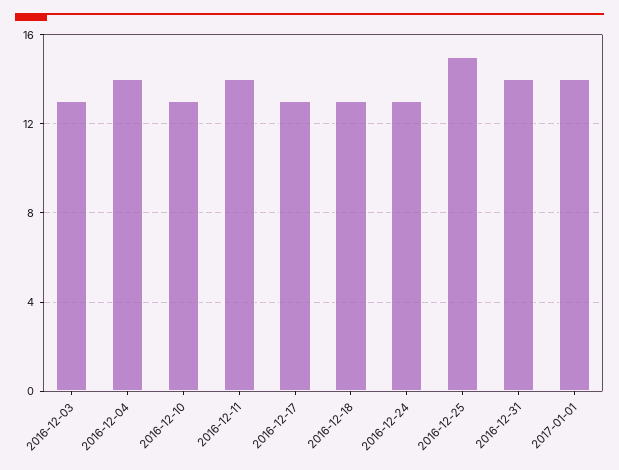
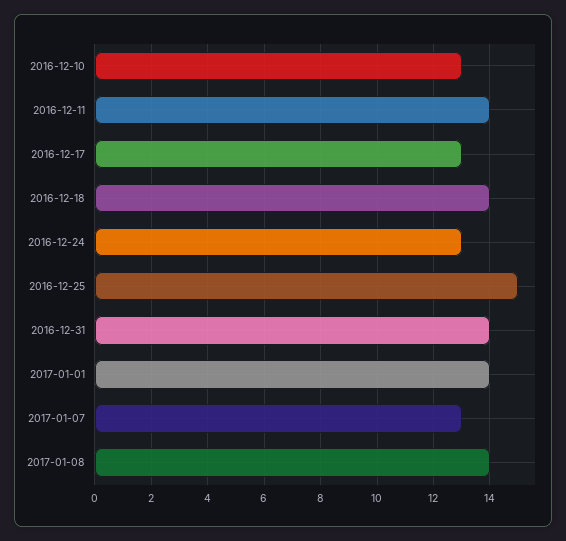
2016-12-03: 13 -> none
2016-12-04: 14 -> none
2016-12-18: 13 -> 14
2017-01-07: none -> 13
2017-01-08: none -> 14

